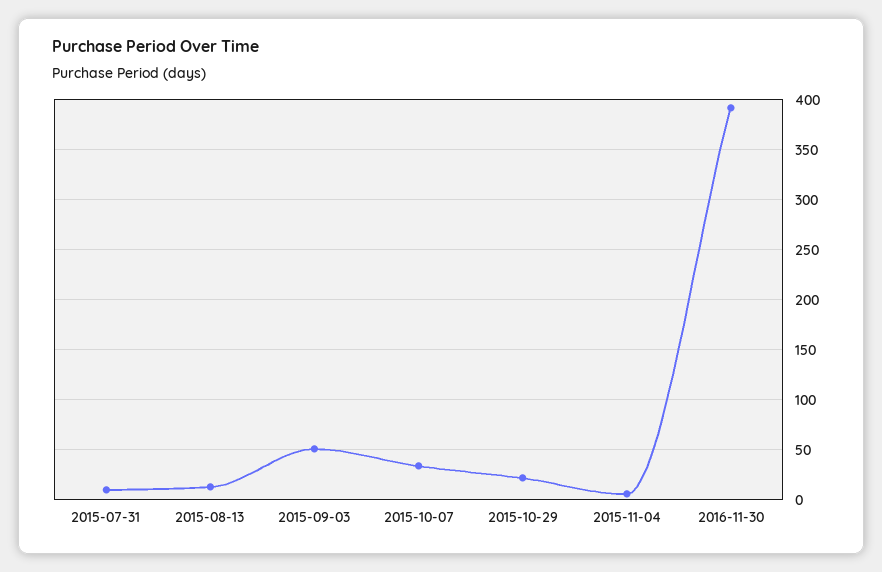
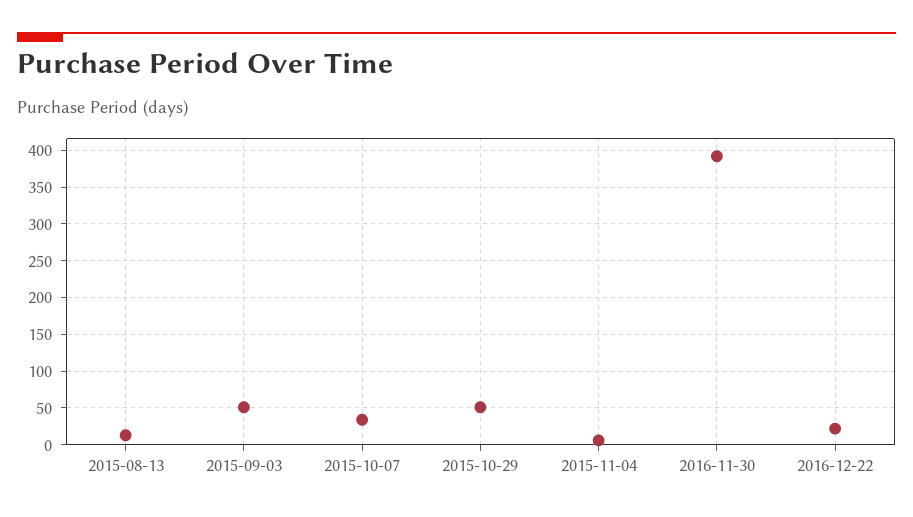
2015-07-31: 10 -> none
2015-10-29: 20 -> 50
2016-12-22: none -> 20

